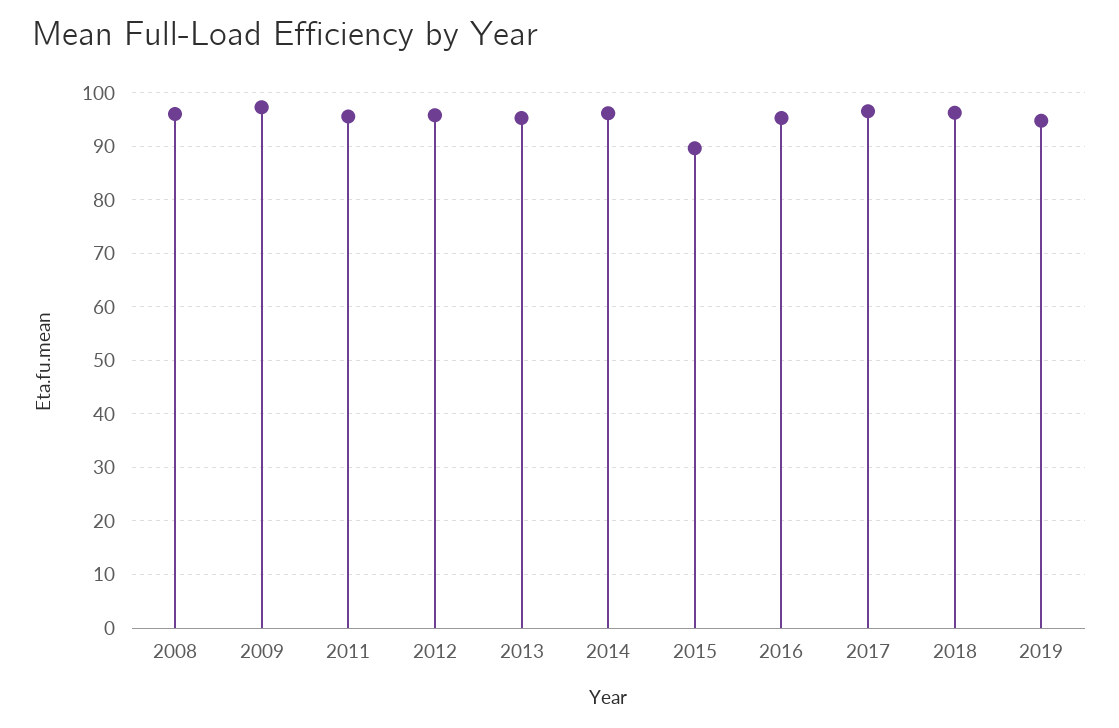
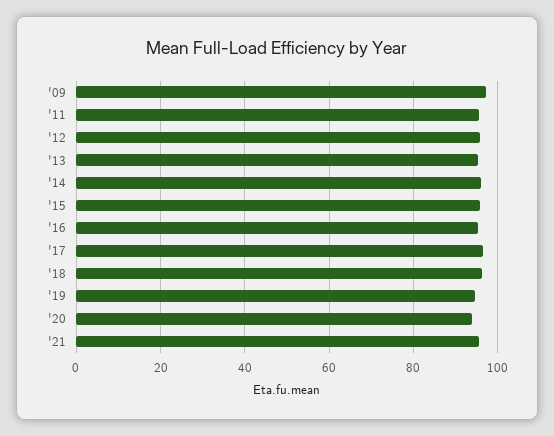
2008: 96 -> none
2015: 90 -> 96
'20: none -> 94
'21: none -> 96

